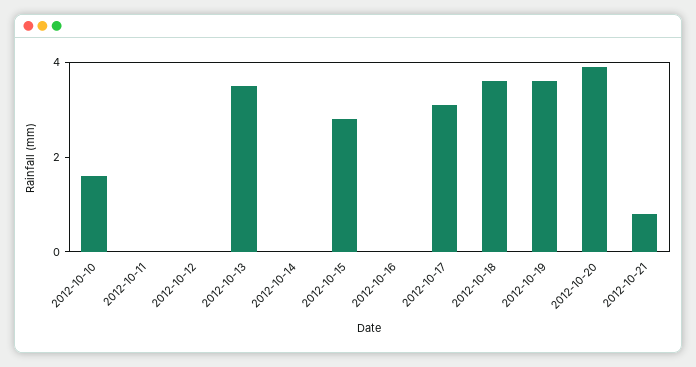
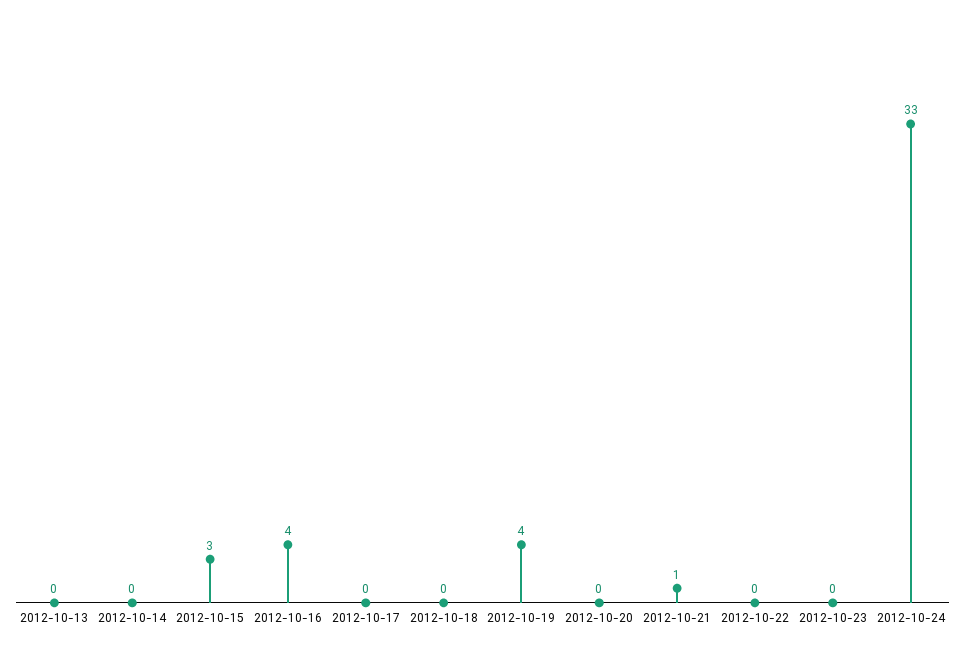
2012-10-10: 1.5 -> none
2012-10-11: 0 -> none
2012-10-12: 0 -> none
2012-10-13: 3.5 -> 0
2012-10-16: 0 -> 4
2012-10-17: 3 -> 0
2012-10-18: 3.5 -> 0
2012-10-20: 4 -> 0
2012-10-22: none -> 0
2012-10-23: none -> 0
2012-10-24: none -> 33

